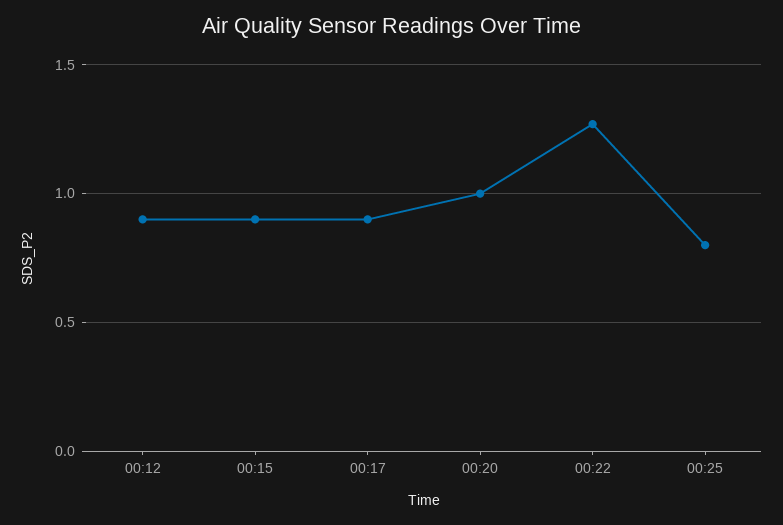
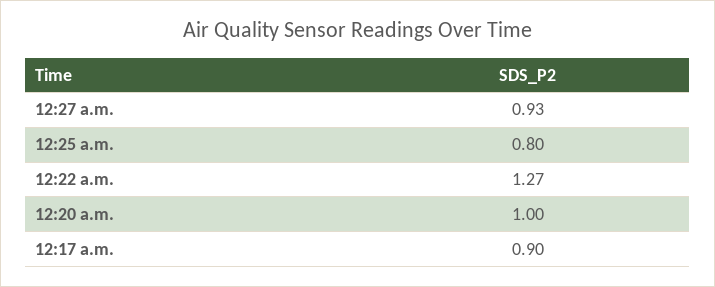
00:12: 0.9 -> none
00:15: 0.9 -> none
12:27 a.m.: none -> 0.93

